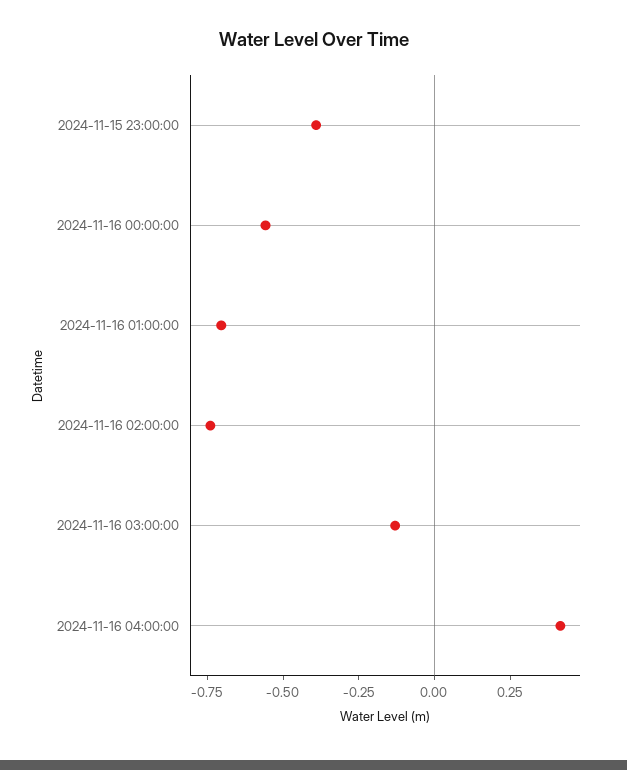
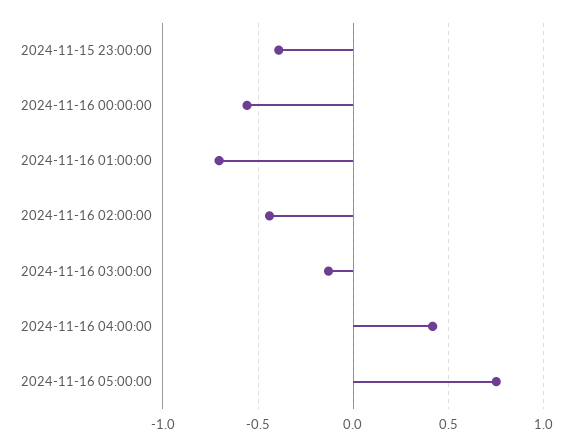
2024-11-16 02:00:00: -0.75 -> -0.45
2024-11-16 05:00:00: none -> 0.75

